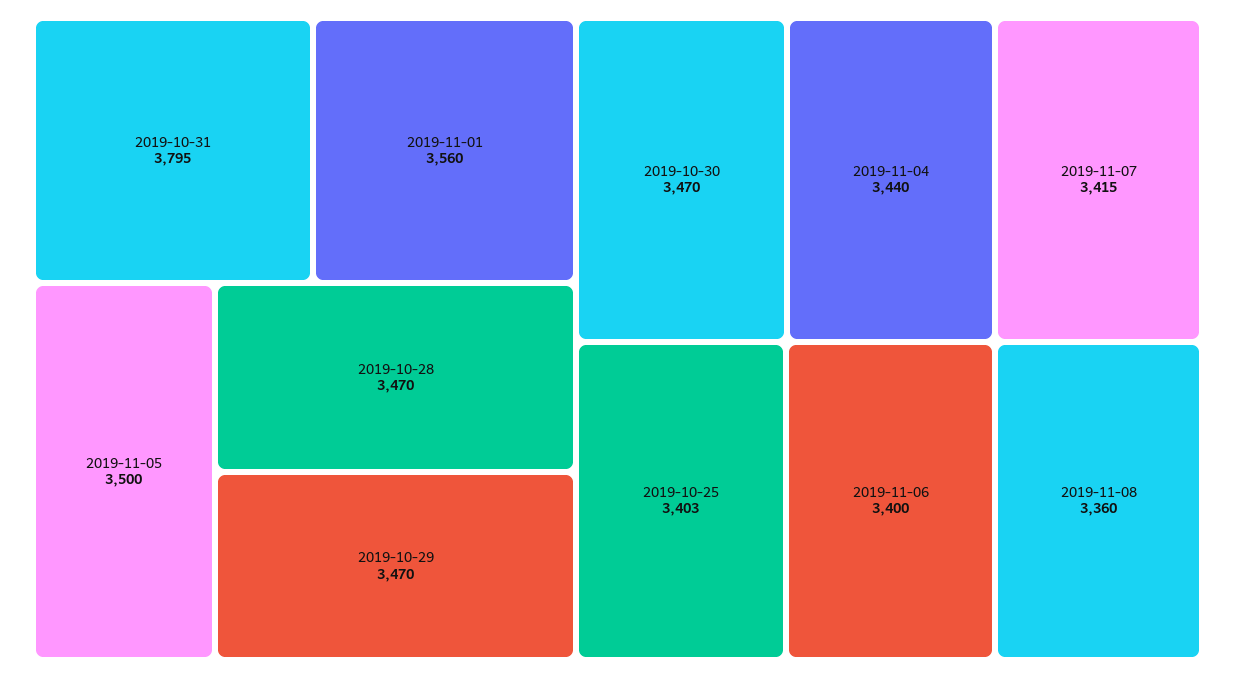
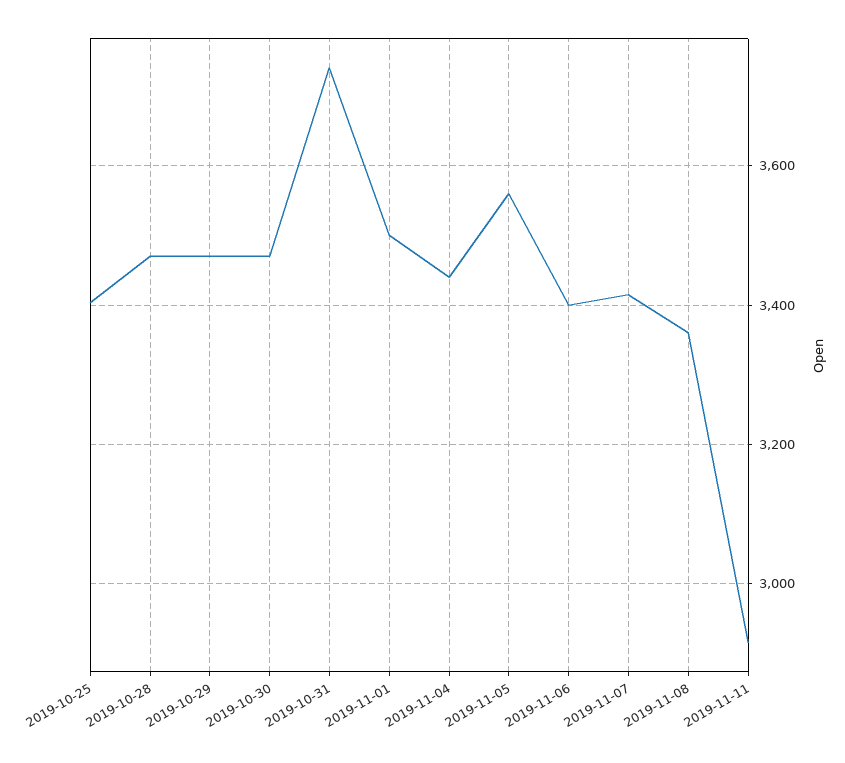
2019-10-31: 3795 -> 3740
2019-11-01: 3560 -> 3500
2019-11-05: 3500 -> 3560
2019-11-11: none -> 2920

